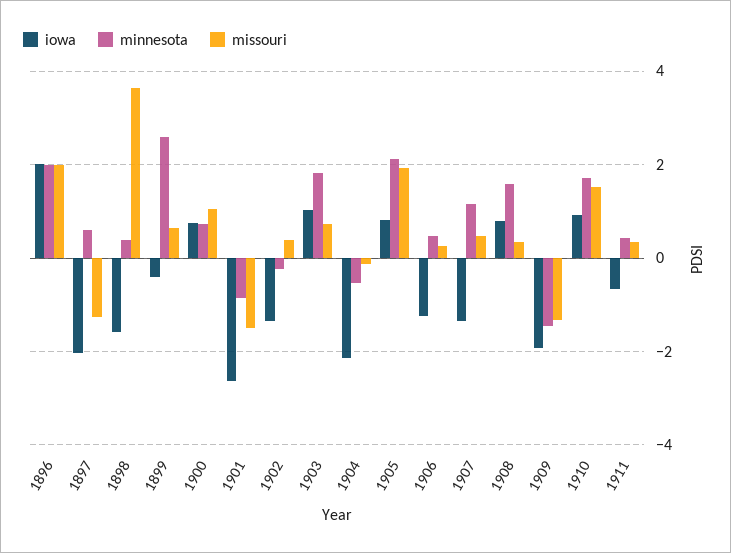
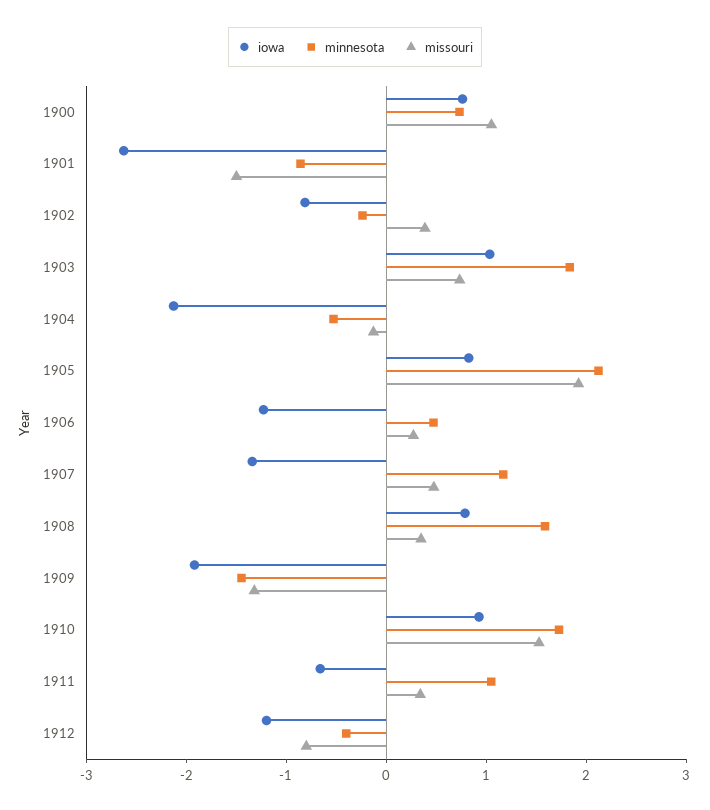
iowa, 1896: 2 -> none
minnesota, 1896: 2 -> none
missouri, 1896: 2 -> none
iowa, 1897: -2 -> none
minnesota, 1897: 0.6 -> none
missouri, 1897: -1.2 -> none
iowa, 1898: -1.6 -> none
minnesota, 1898: 0.4 -> none
missouri, 1898: 3.6 -> none
iowa, 1899: -0.4 -> none
minnesota, 1899: 2.6 -> none
missouri, 1899: 0.6 -> none
iowa, 1902: -1.4 -> -0.8
minnesota, 1911: 0.4 -> 1
iowa, 1912: none -> -1.2
minnesota, 1912: none -> -0.4
missouri, 1912: none -> -0.8

